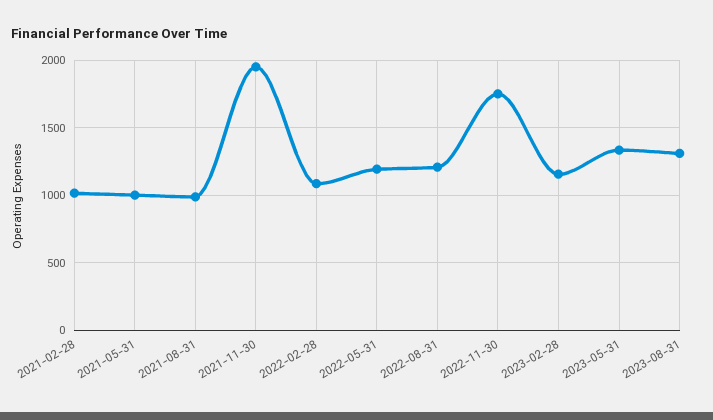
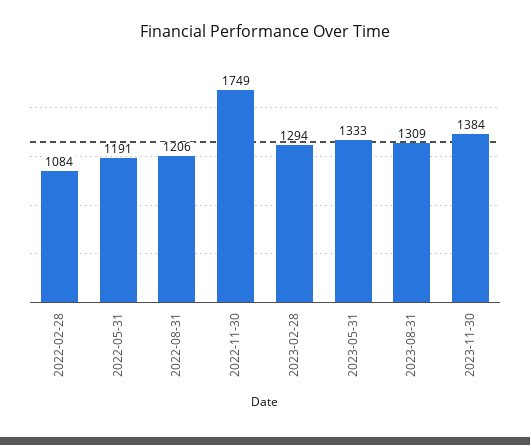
2021-02-28: 1000 -> none
2021-05-31: 1000 -> none
2021-08-31: 1000 -> none
2021-11-30: 1950 -> none
2023-02-28: 1150 -> 1294
2023-11-30: none -> 1384

